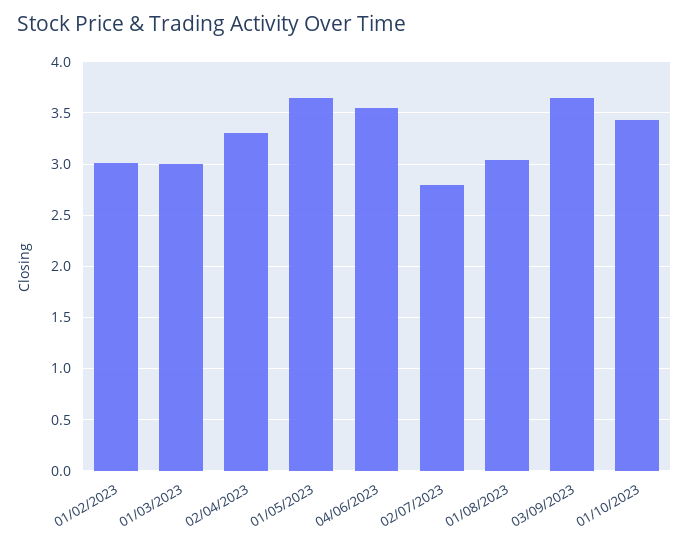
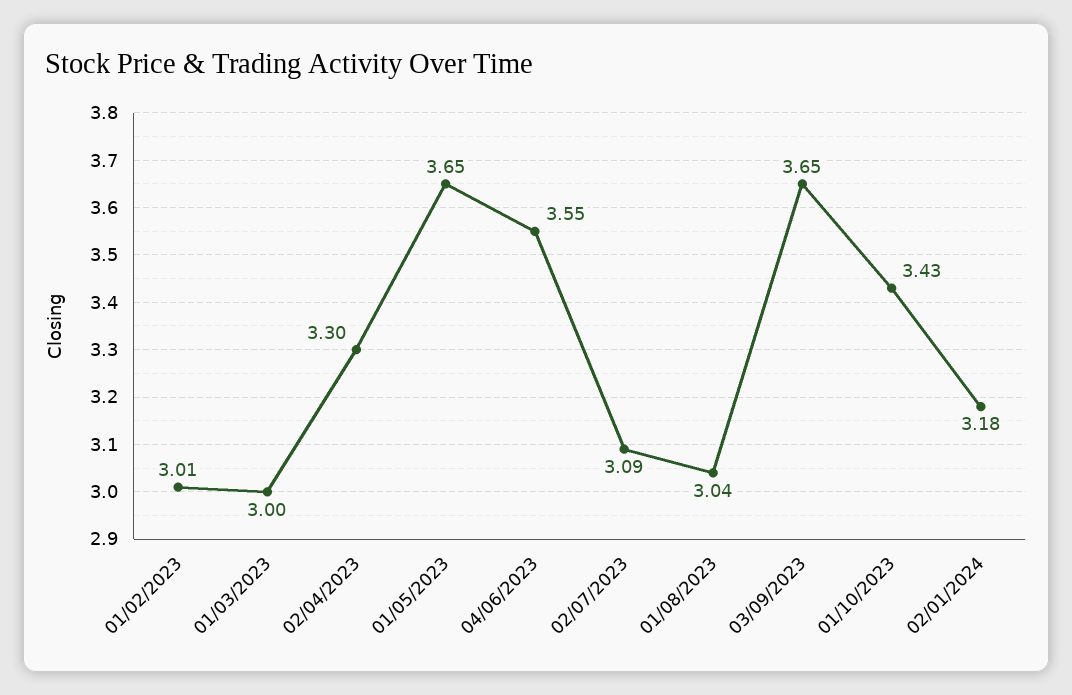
02/07/2023: 2.8 -> 3.09
02/01/2024: none -> 3.18

